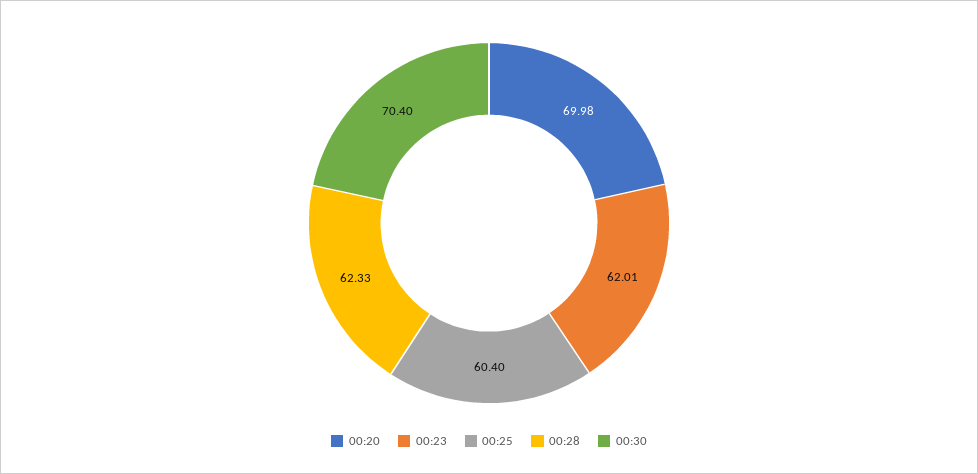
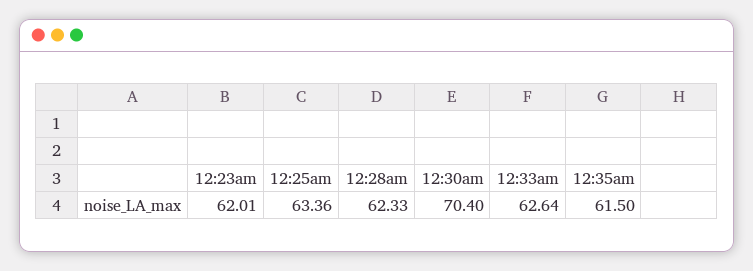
00:20: 69.98 -> none
00:25: 60.4 -> 63.36
12:33am: none -> 62.64
12:35am: none -> 61.5

